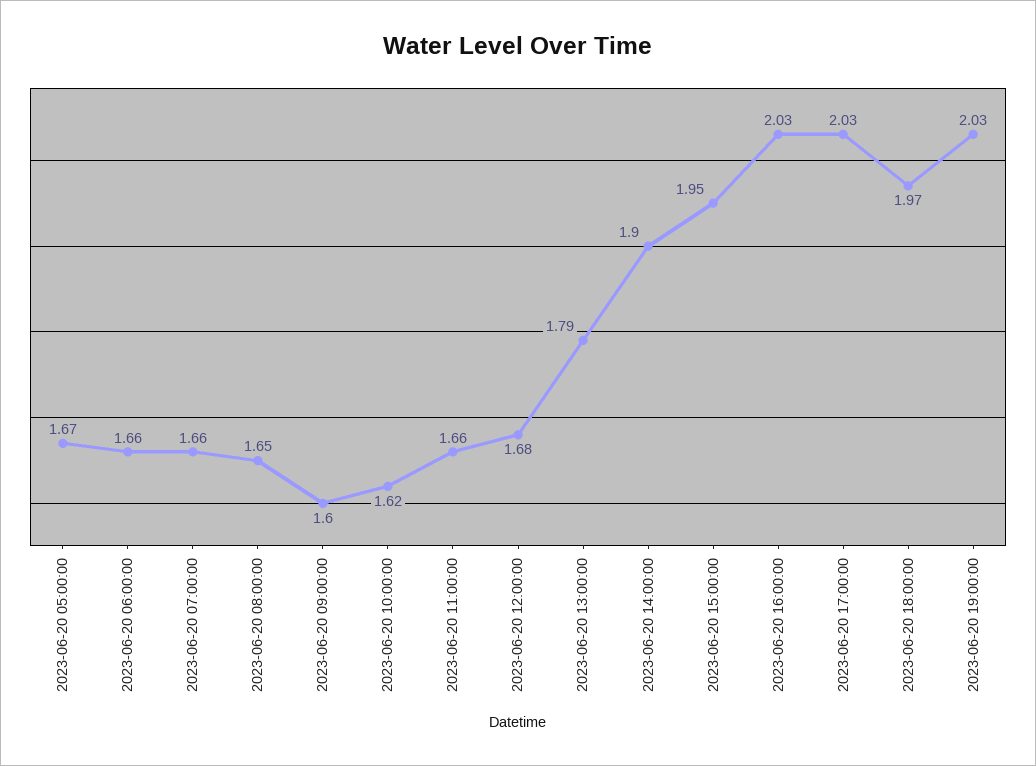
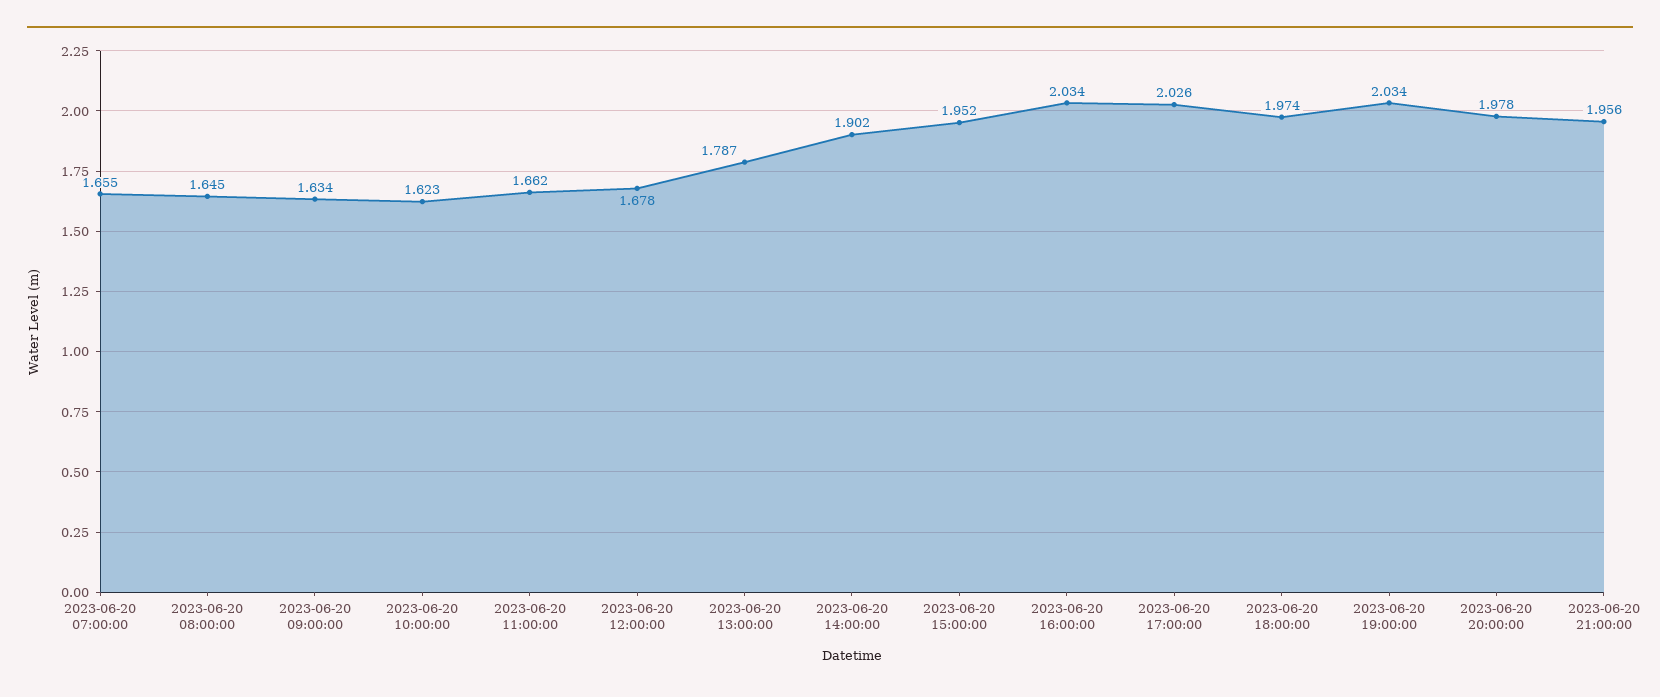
2023-06-20 05:00:00: 1.67 -> none
2023-06-20 06:00:00: 1.66 -> none
2023-06-20 09:00:00: 1.6 -> 1.634
2023-06-20 20:00:00: none -> 1.978
2023-06-20 21:00:00: none -> 1.956

